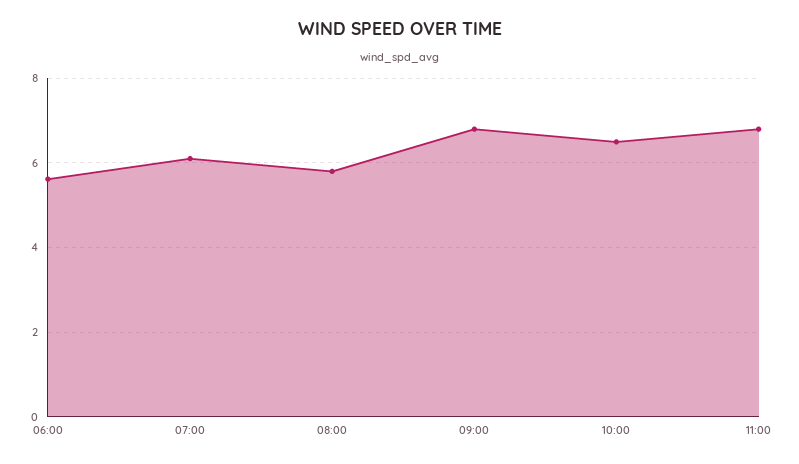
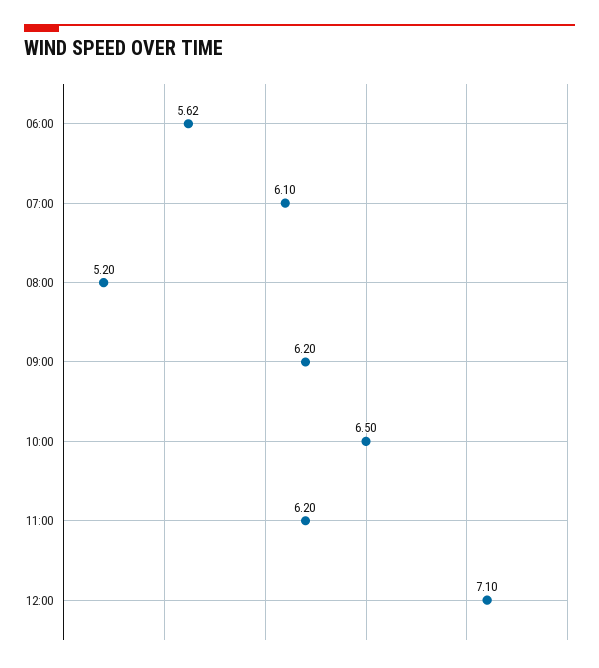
08:00: 5.8 -> 5.2
09:00: 6.8 -> 6.2
11:00: 6.8 -> 6.2
12:00: none -> 7.1

